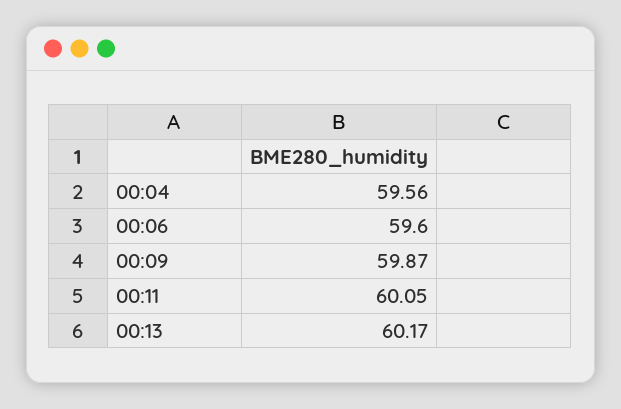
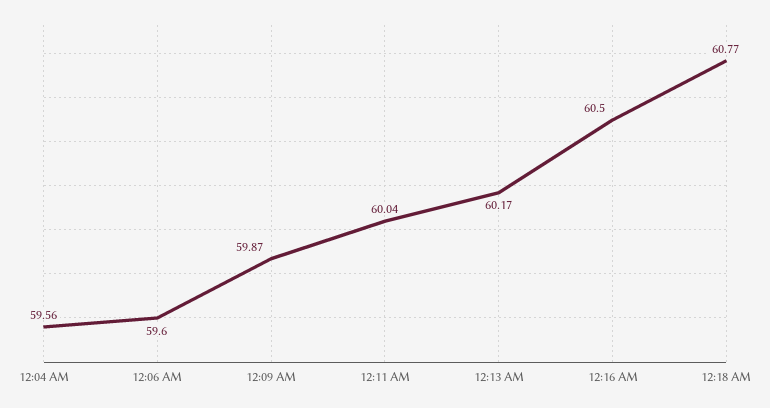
00:11: 60.05 -> 60.04
12:16 AM: none -> 60.5
12:18 AM: none -> 60.77

